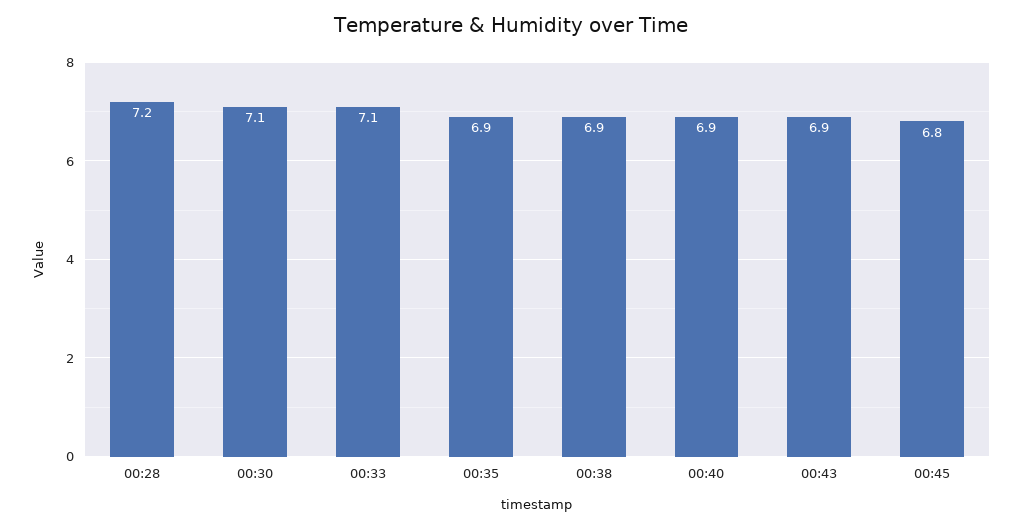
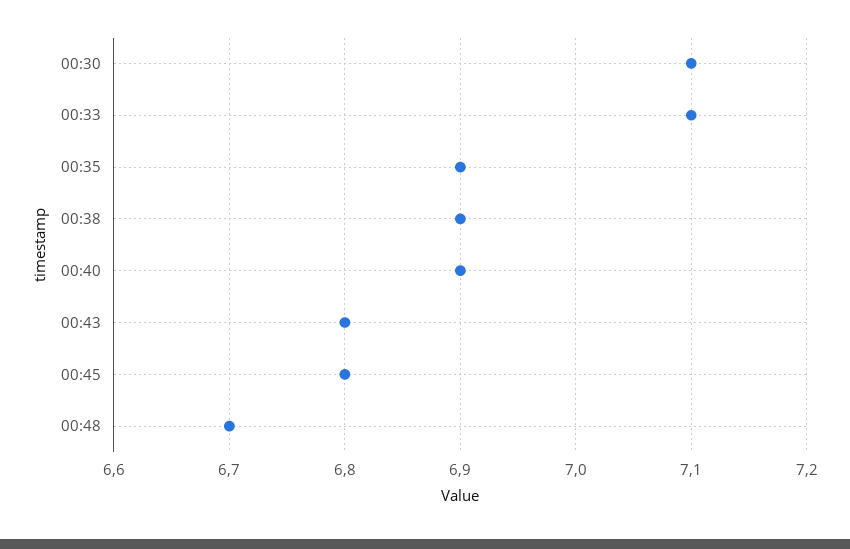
00:28: 7.2 -> none
00:43: 6.9 -> 6.8
00:48: none -> 6.7

